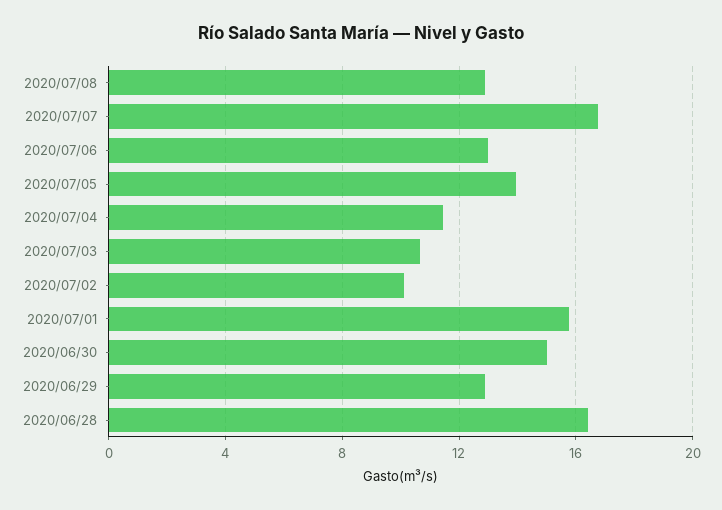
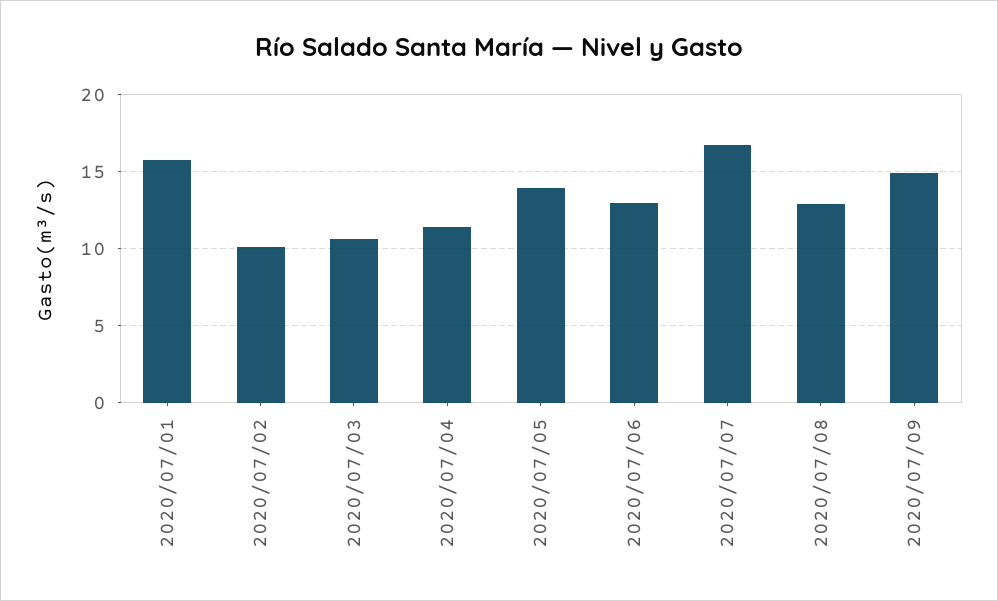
2020/06/30: 15 -> none
2020/06/29: 13 -> none
2020/06/28: 16.5 -> none
2020/07/09: none -> 15

